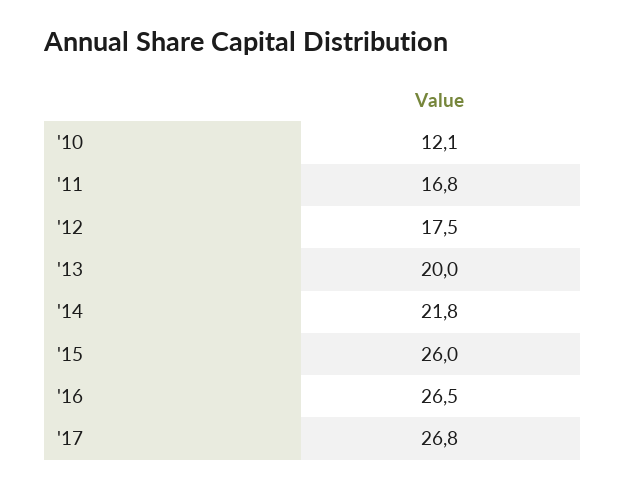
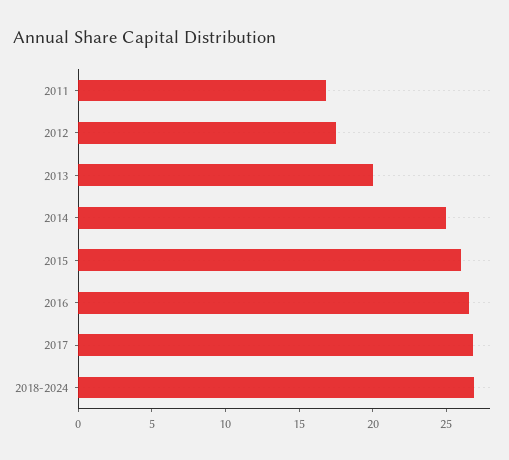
'10: 12.1 -> none
'14: 21.8 -> 25
2018-2024: none -> 27

